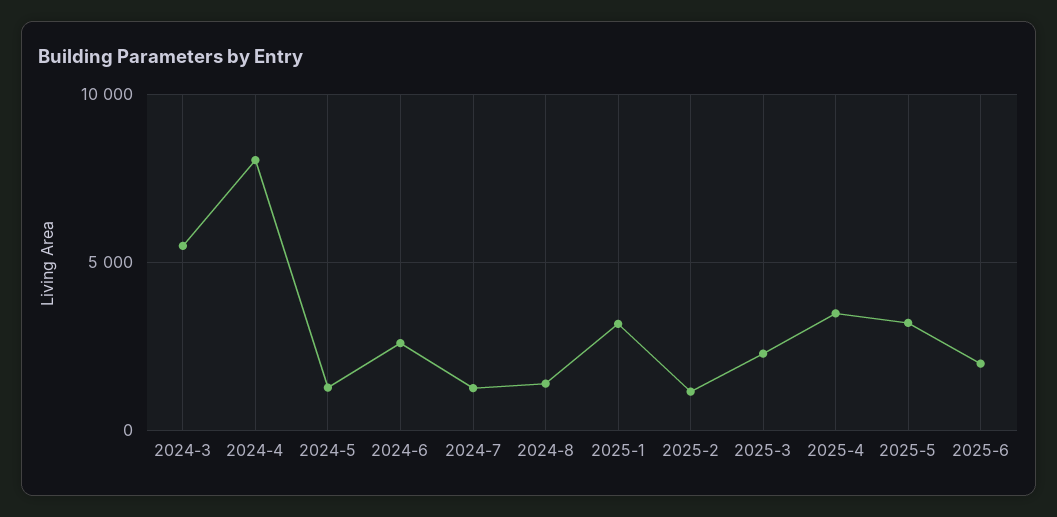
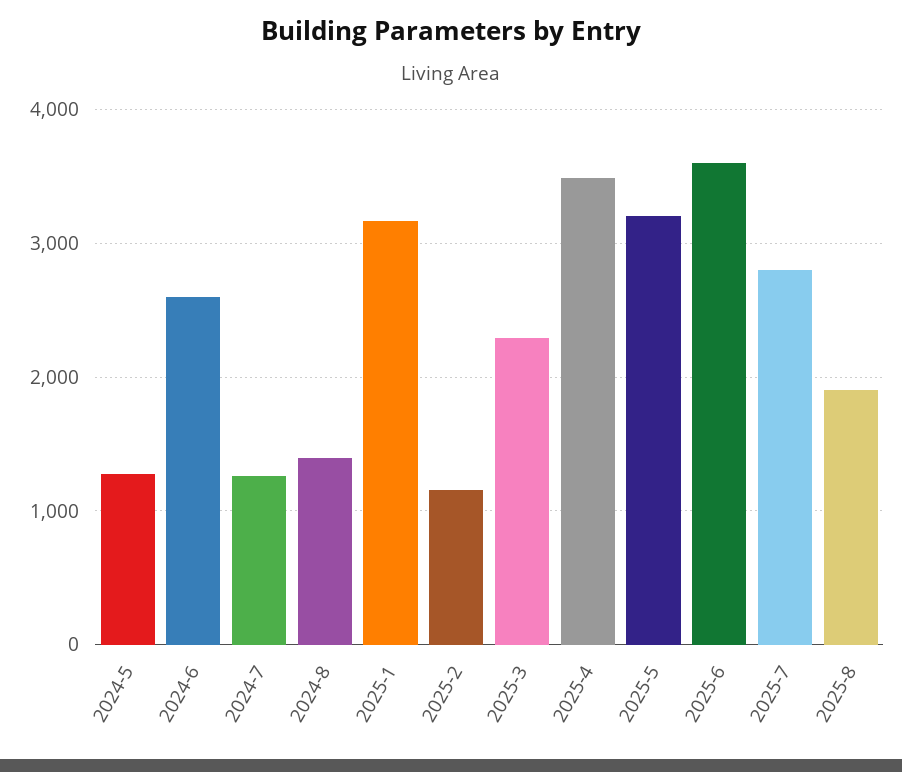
2024-3: 5500 -> none
2024-4: 8000 -> none
2025-6: 2000 -> 3600
2025-7: none -> 2800
2025-8: none -> 1900

